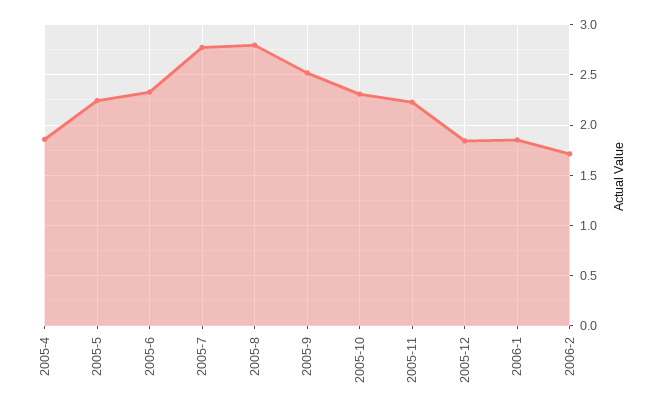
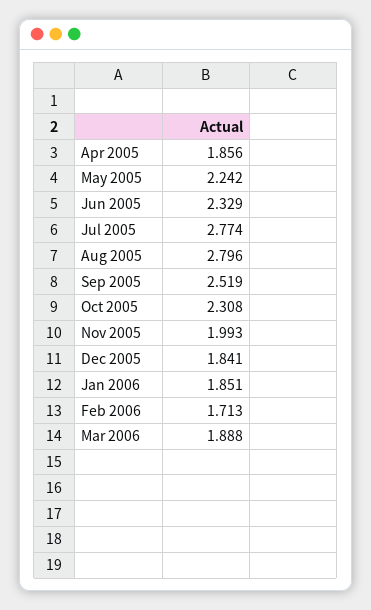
2005-11: 2.2 -> 1.993
Mar 2006: none -> 1.888

